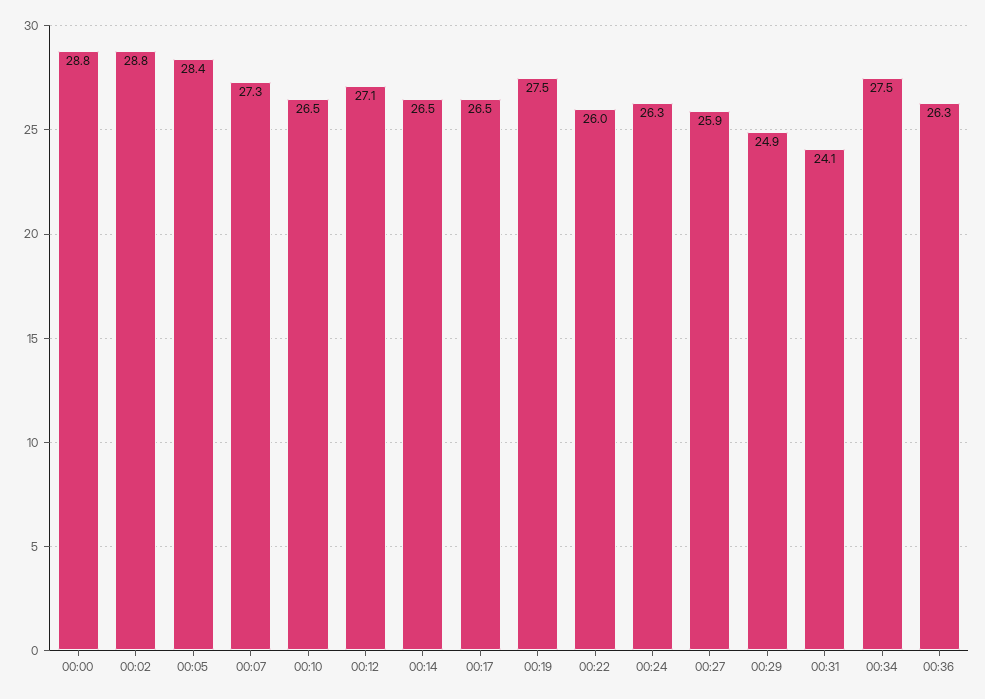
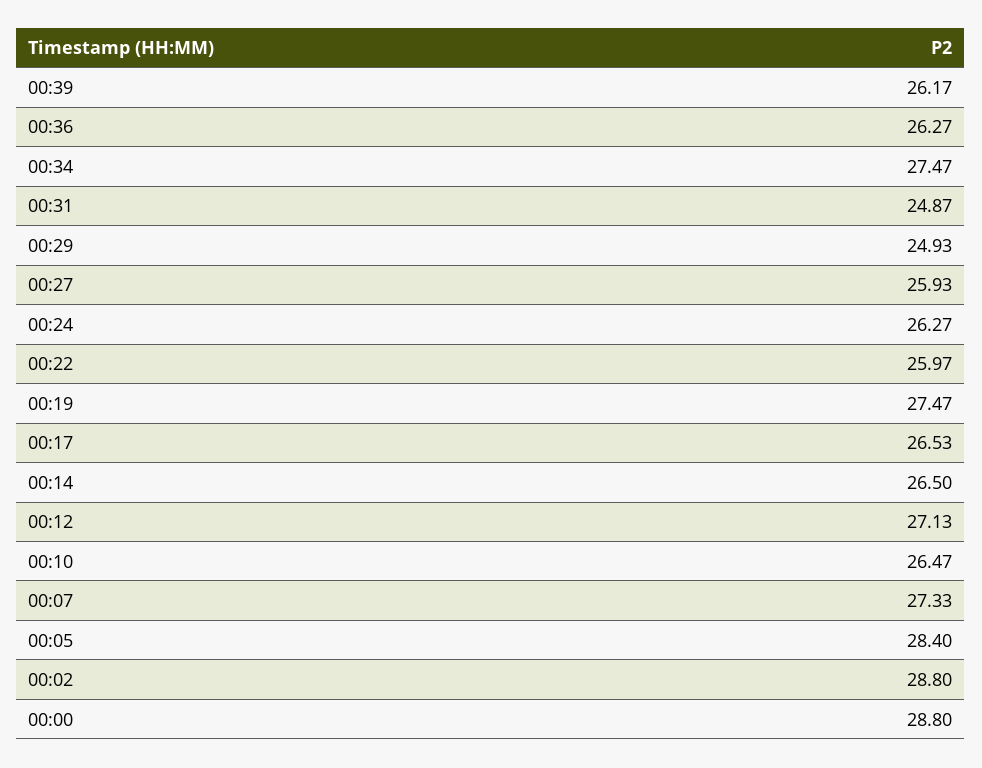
00:31: 24.1 -> 24.87
00:39: none -> 26.17

